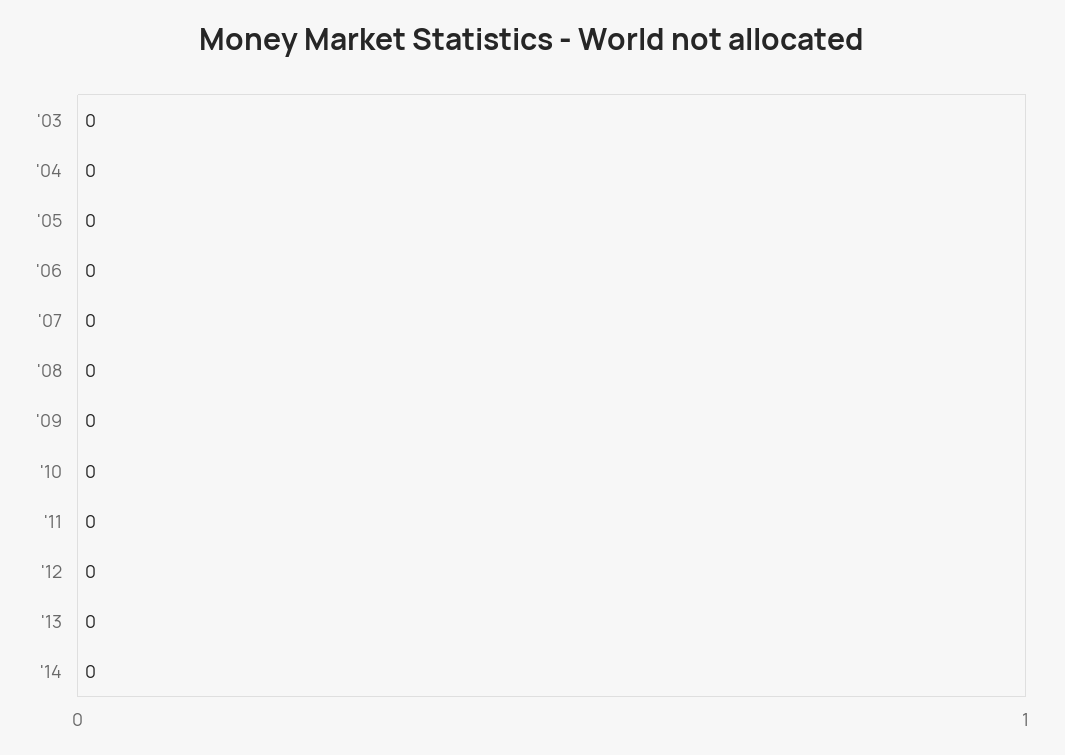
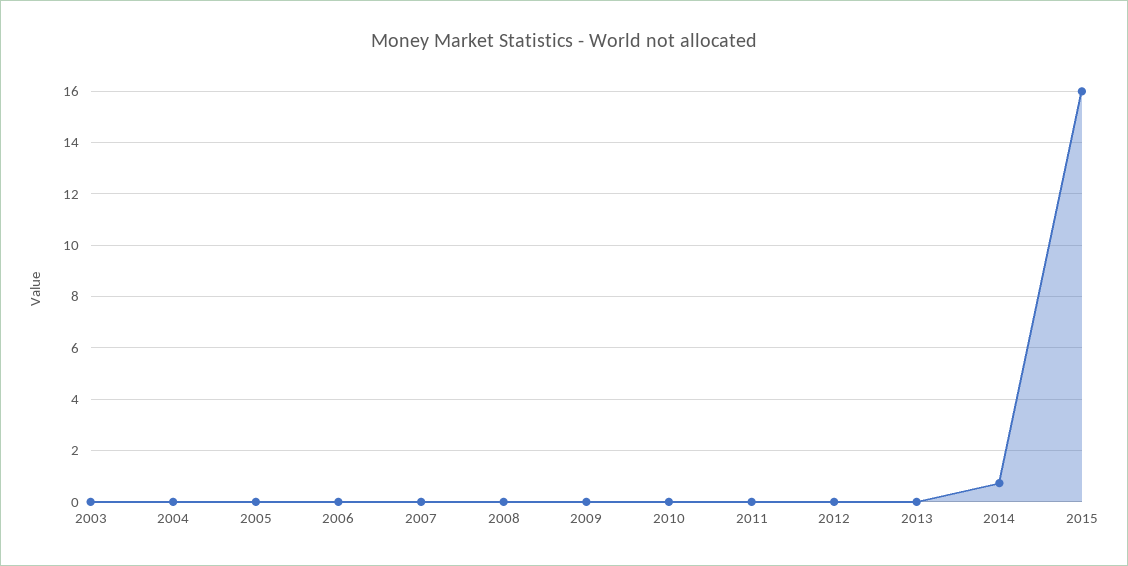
'14: 0 -> 0.75
2015: none -> 16

